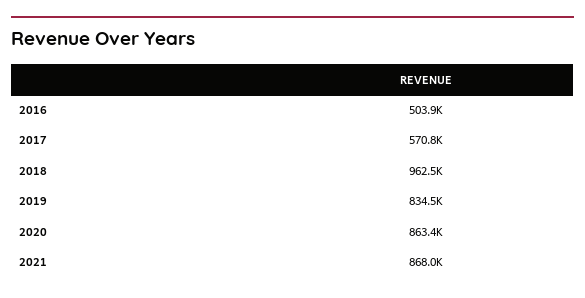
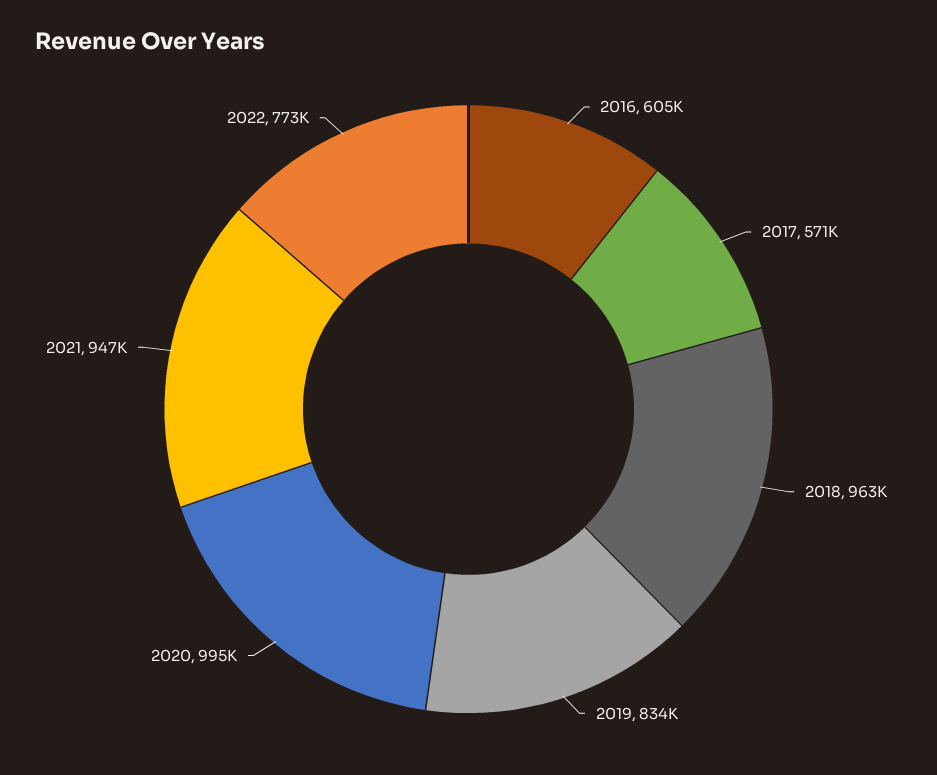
2016: 503900 -> 605000
2020: 863400 -> 995000
2021: 868000 -> 947000
2022: none -> 773000

